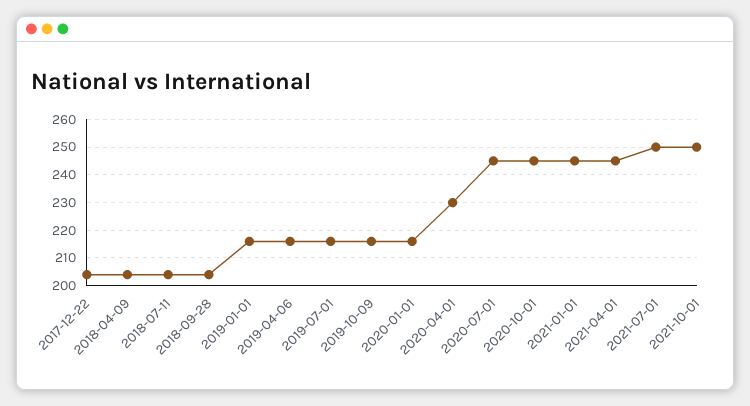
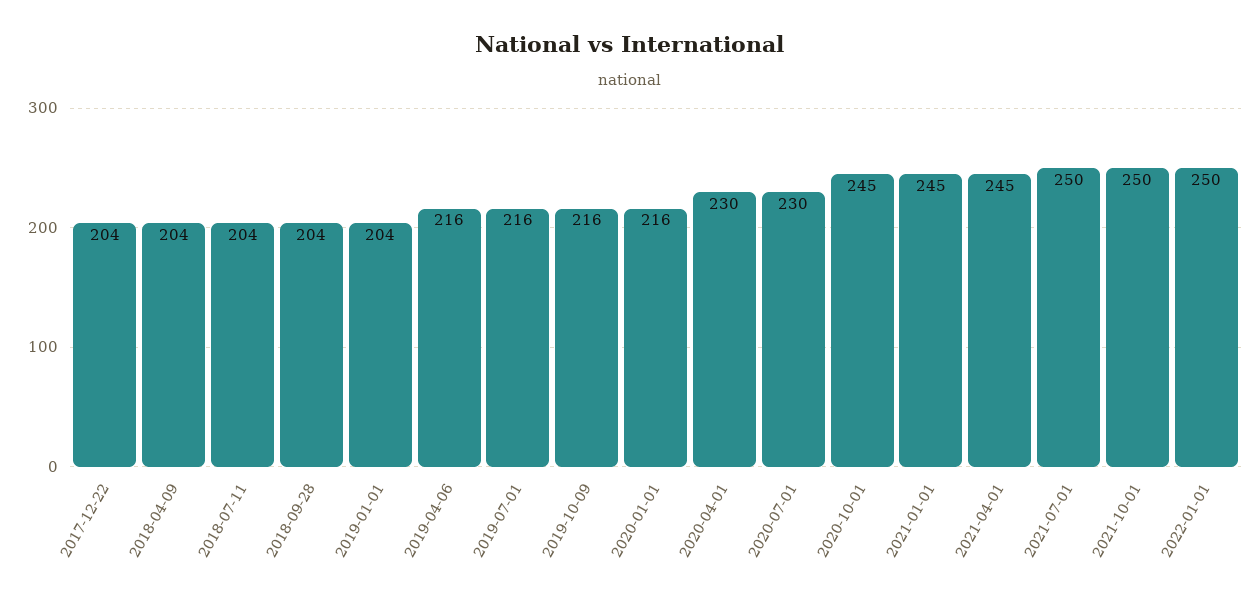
2019-01-01: 215 -> 204
2020-07-01: 245 -> 230
2022-01-01: none -> 250

